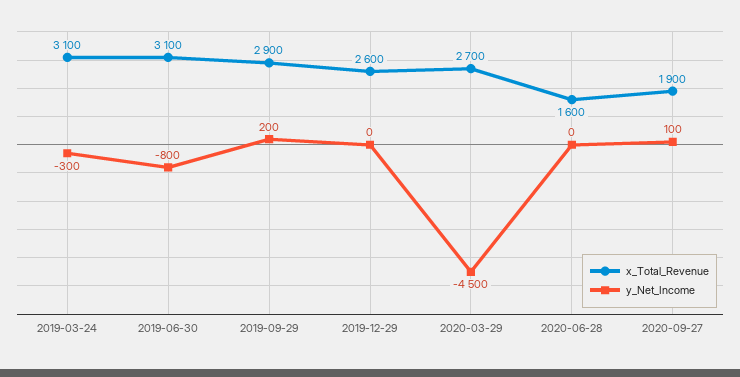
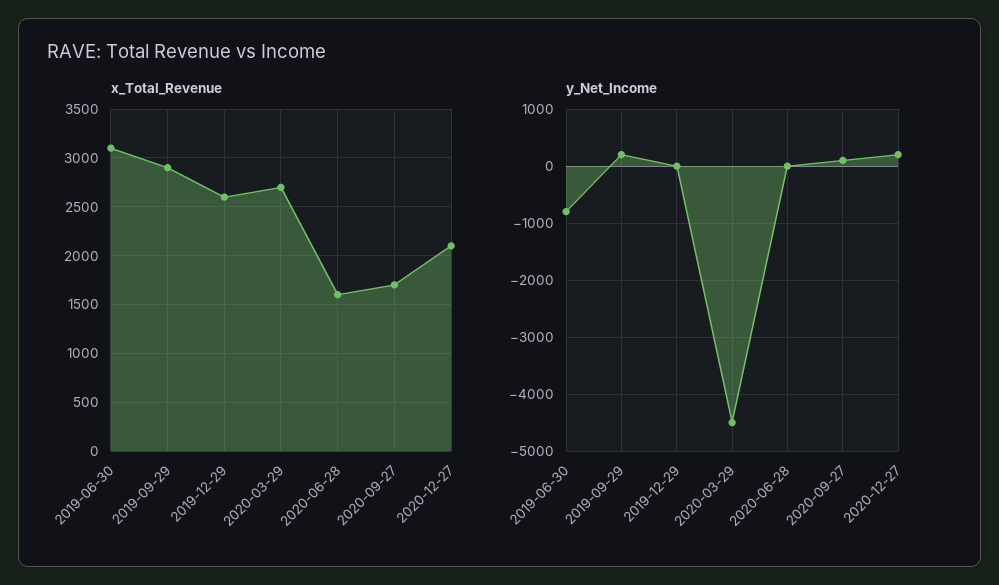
x_Total_Revenue, 2019-03-24: 3100 -> none
y_Net_Income, 2019-03-24: -300 -> none
x_Total_Revenue, 2020-09-27: 1900 -> 1700
x_Total_Revenue, 2020-12-27: none -> 2100
y_Net_Income, 2020-12-27: none -> 200

